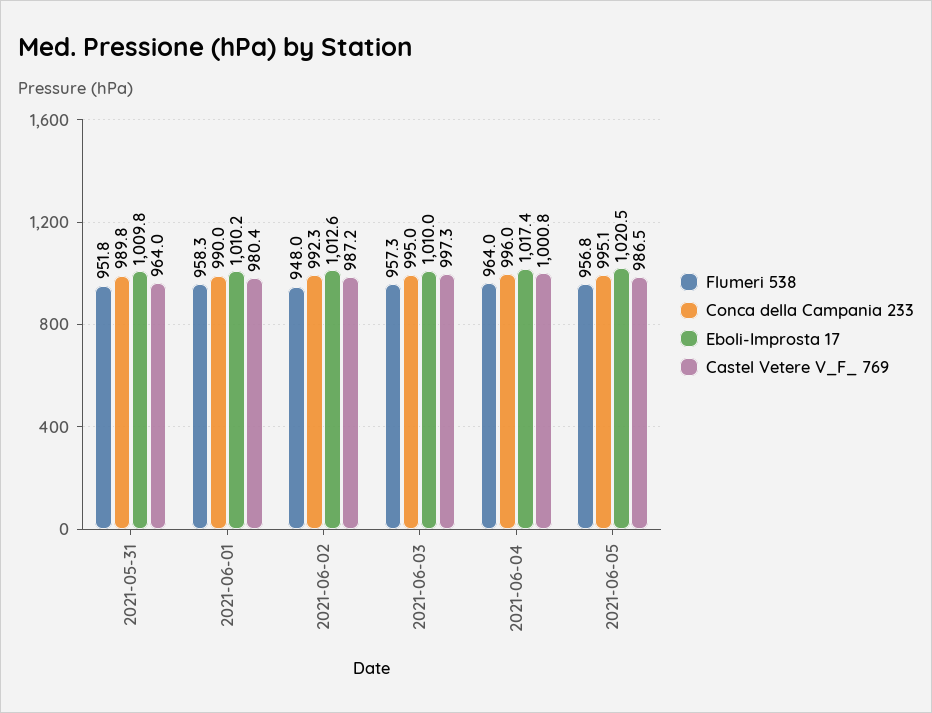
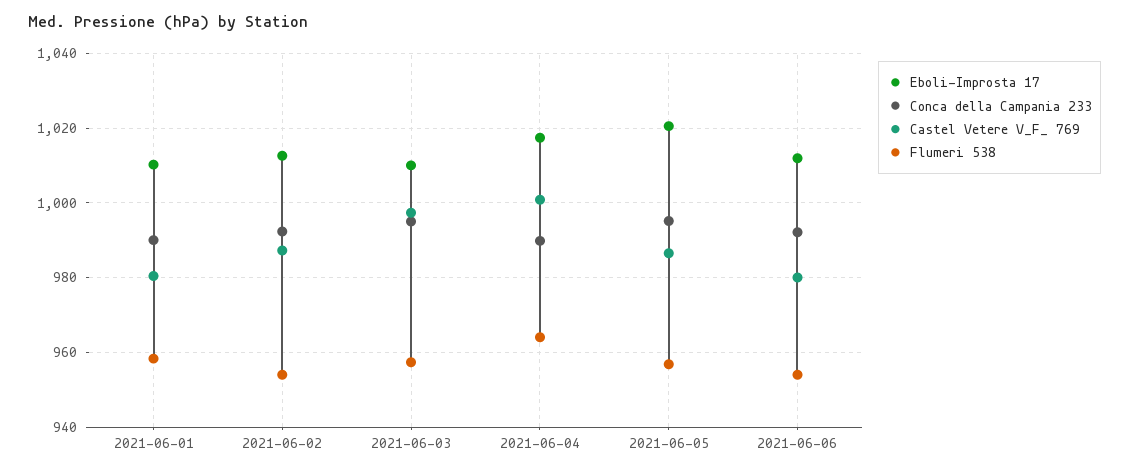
Flumeri 538, 2021-05-31: 951.8 -> none
Conca della Campania 233, 2021-05-31: 989.8 -> none
Eboli-Improsta 17, 2021-05-31: 1009.8 -> none
Castel Vetere V_F_ 769, 2021-05-31: 964 -> none
Flumeri 538, 2021-06-02: 948 -> 954
Conca della Campania 233, 2021-06-04: 996 -> 990
Eboli-Improsta 17, 2021-06-06: none -> 1012
Conca della Campania 233, 2021-06-06: none -> 992
Castel Vetere V_F_ 769, 2021-06-06: none -> 980
Flumeri 538, 2021-06-06: none -> 954

